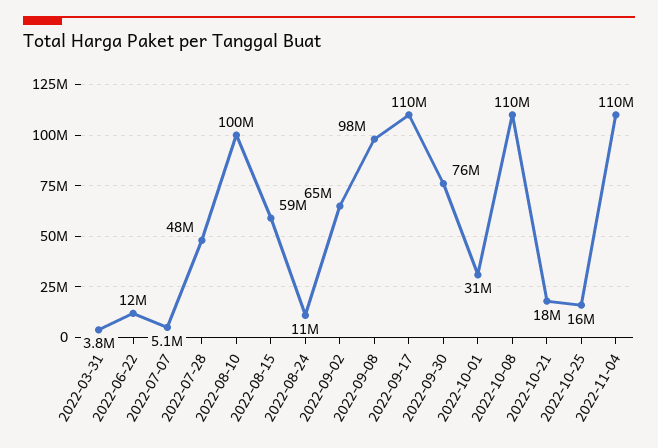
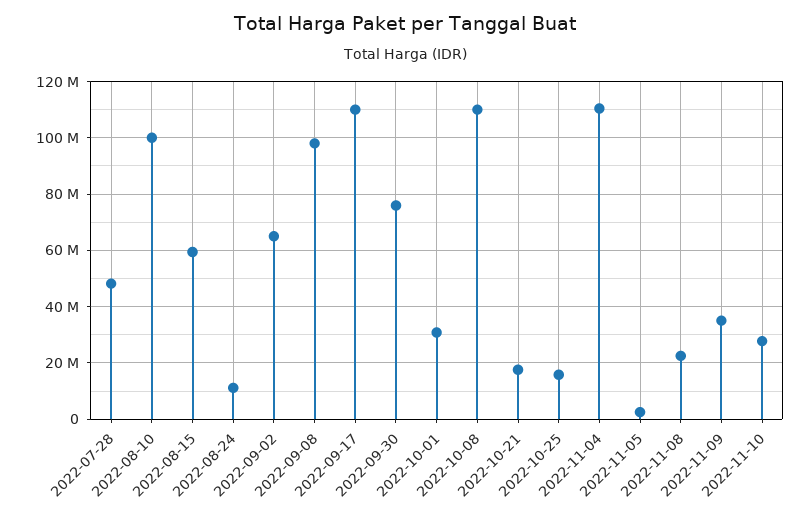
2022-03-31: 3800000 -> none
2022-06-22: 12000000 -> none
2022-07-07: 5100000 -> none
2022-11-05: none -> 2500000
2022-11-08: none -> 22500000
2022-11-09: none -> 35000000
2022-11-10: none -> 27500000

